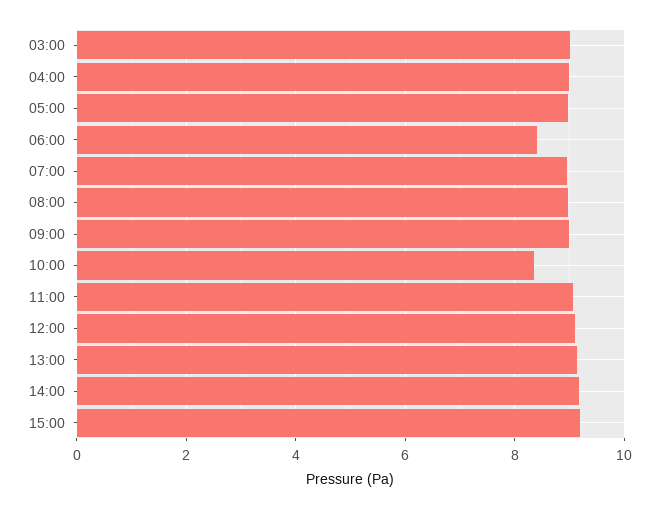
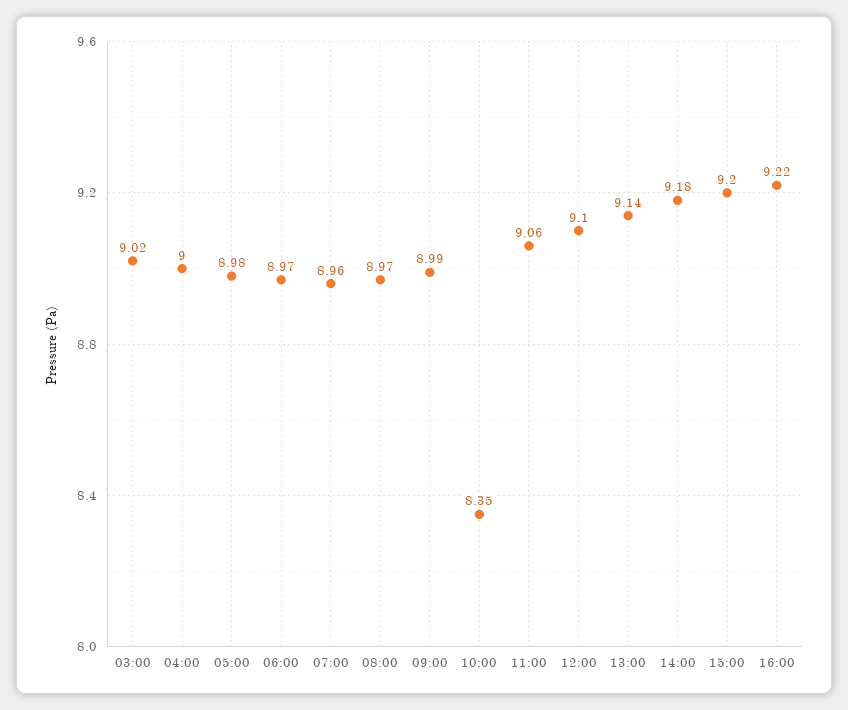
06:00: 8.4 -> 8.97
16:00: none -> 9.22

